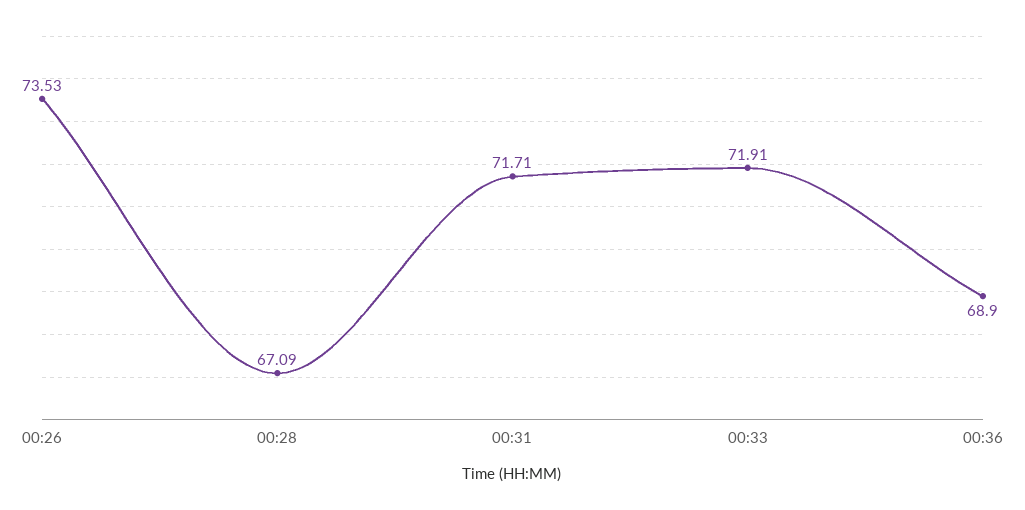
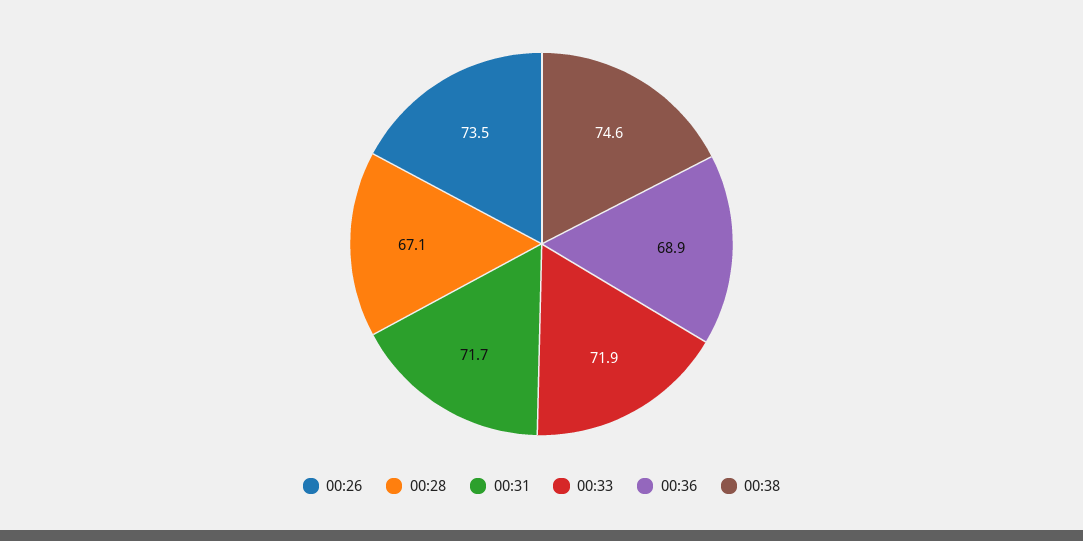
00:38: none -> 74.6

